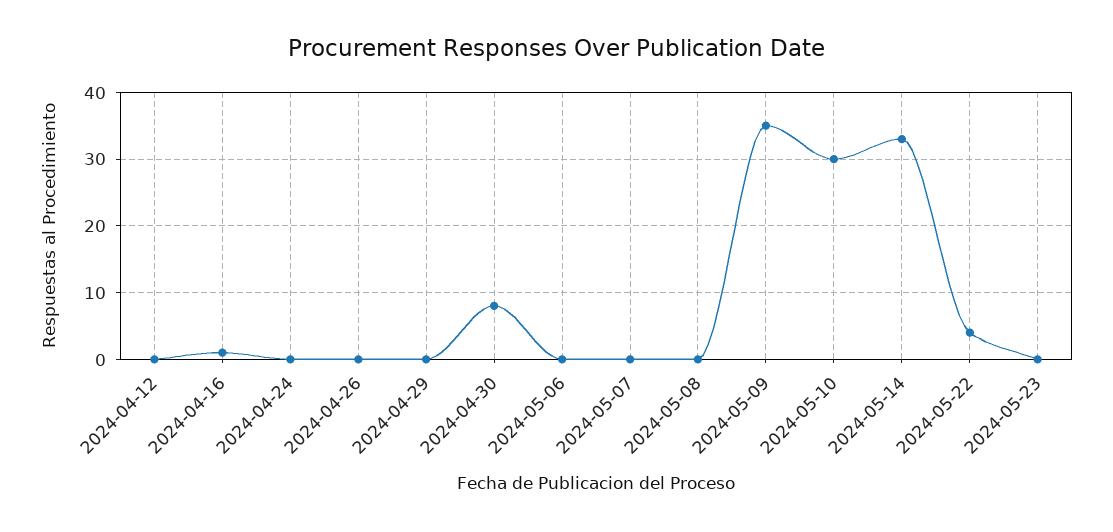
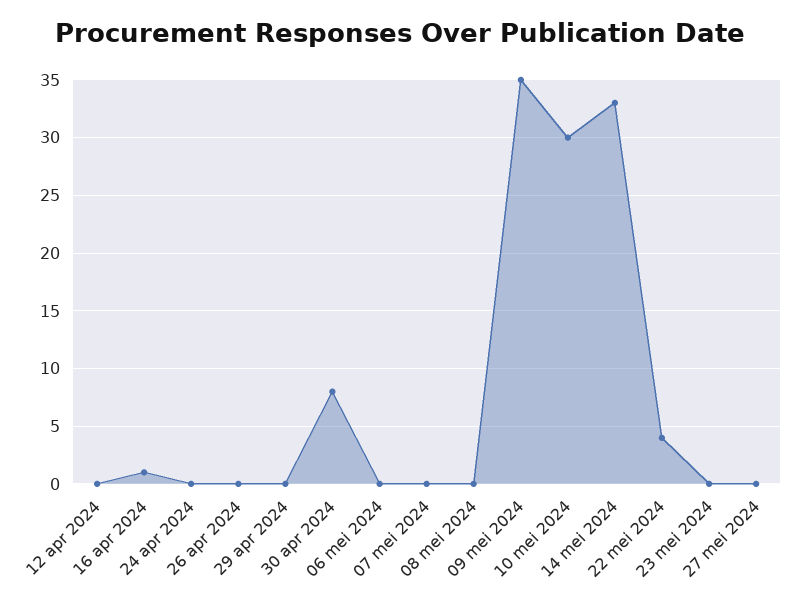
27 mei 2024: none -> 0

